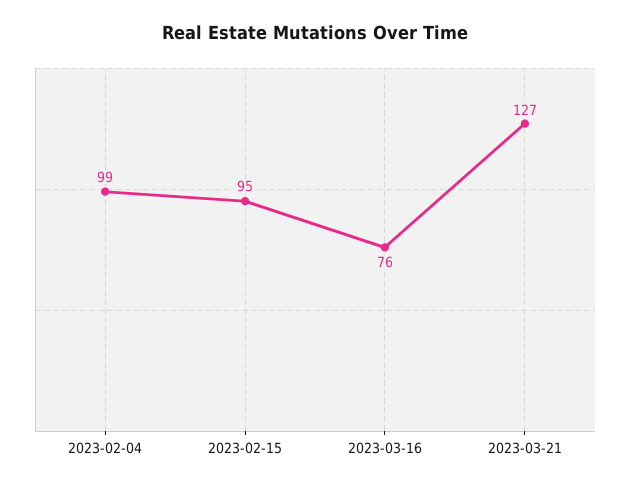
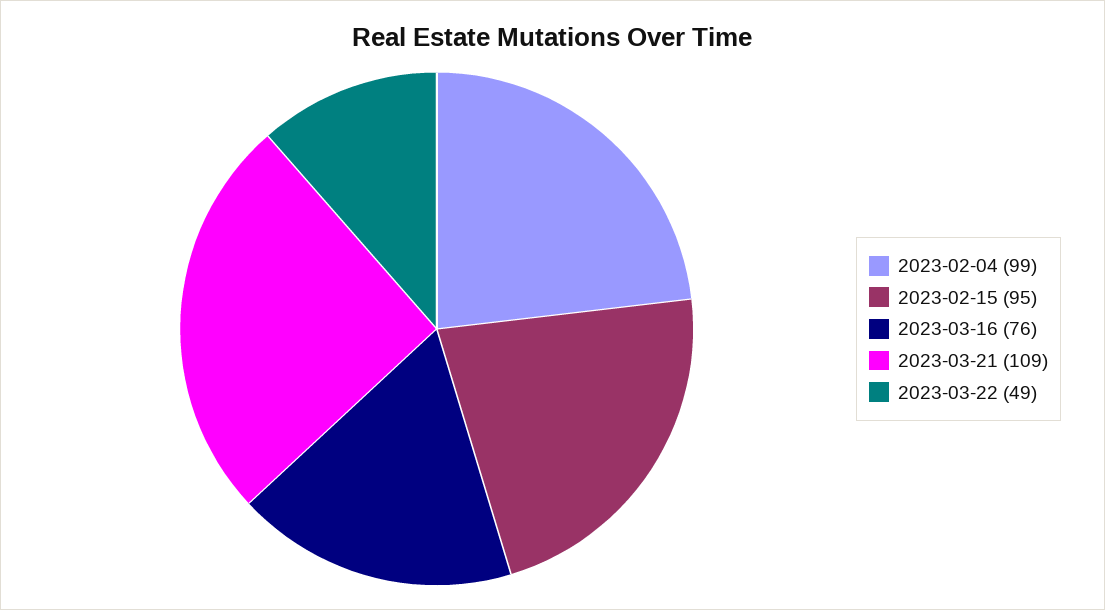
2023-03-21: 127 -> 109
2023-03-22: none -> 49

